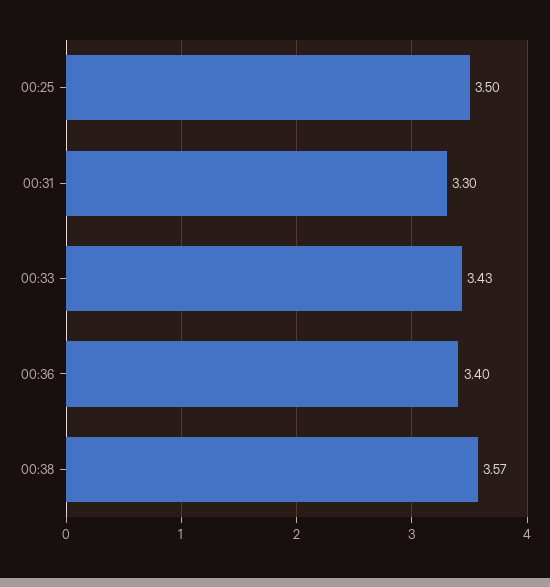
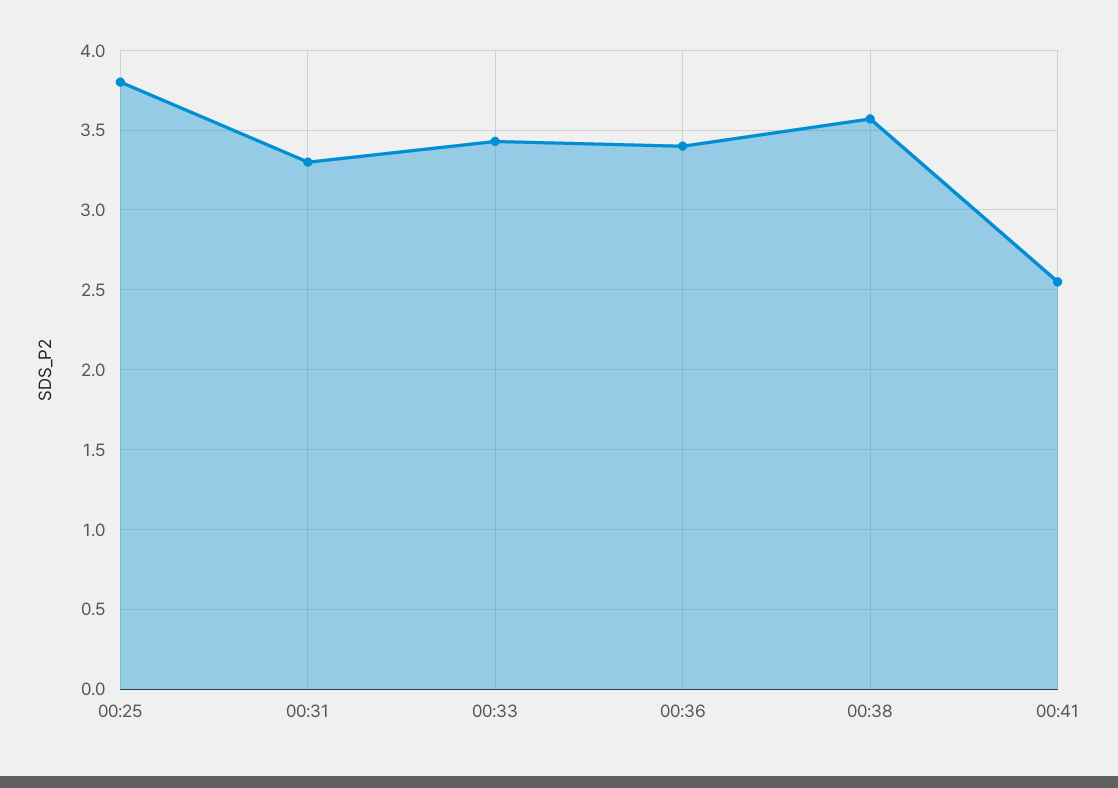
00:25: 3.5 -> 3.8
00:41: none -> 2.55

